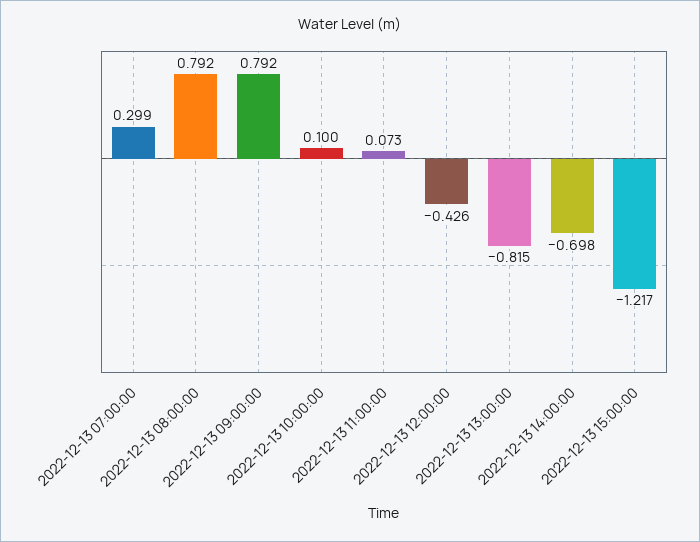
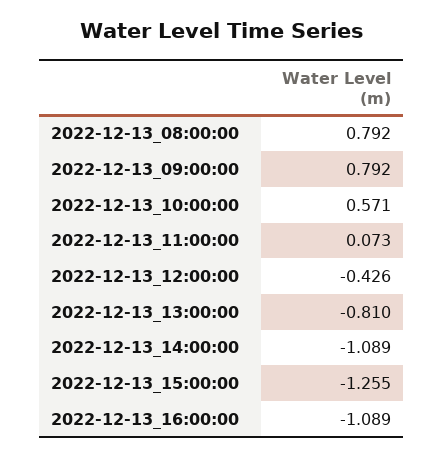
2022-12-13 07:00:00: 0.299 -> none
2022-12-13 10:00:00: 0.1 -> 0.571
2022-12-13 13:00:00: -0.815 -> -0.81
2022-12-13 14:00:00: -0.698 -> -1.089
2022-12-13 15:00:00: -1.217 -> -1.255
2022-12-13_16:00:00: none -> -1.089

